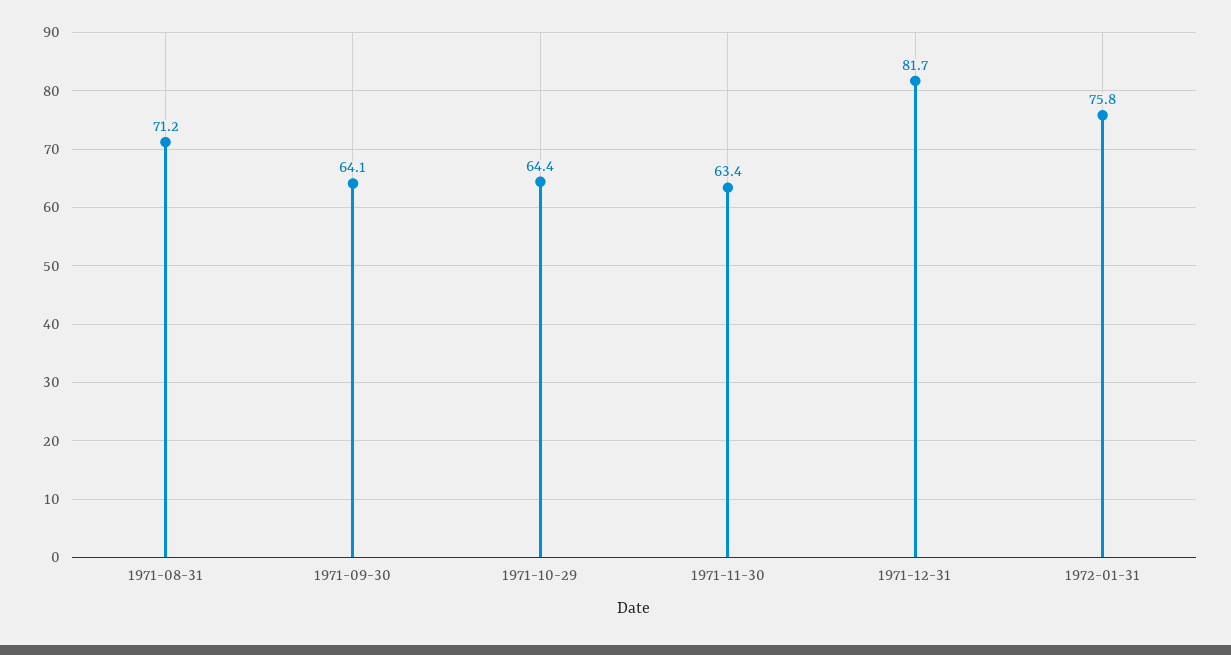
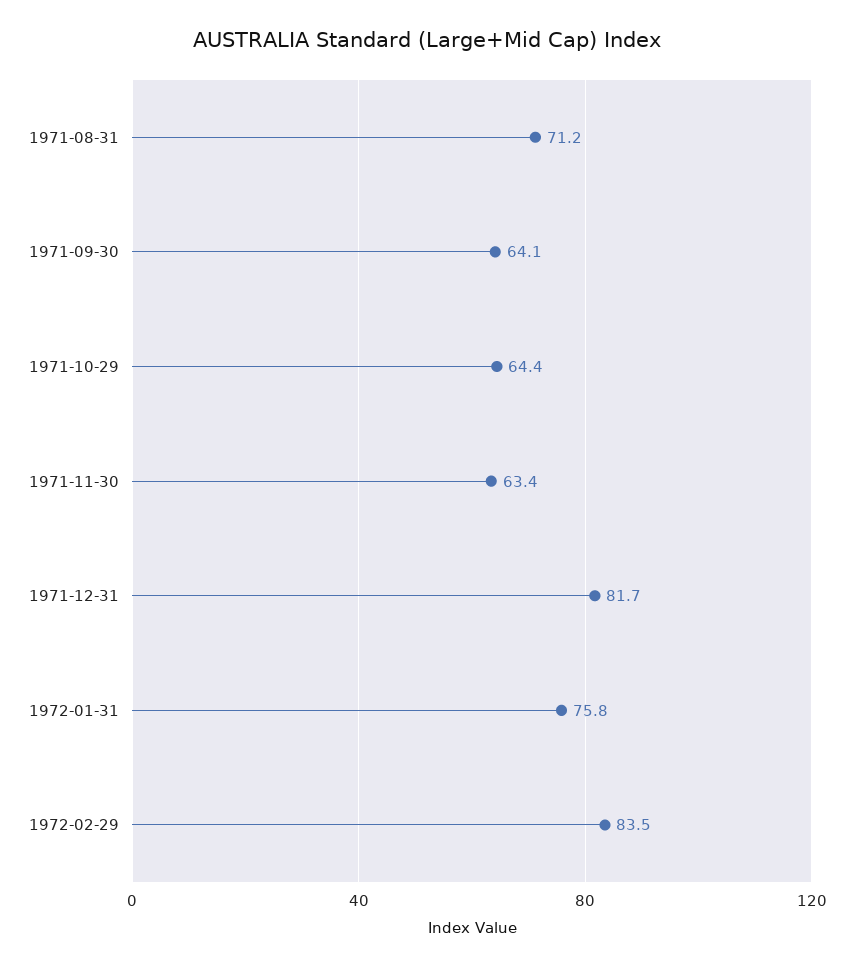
1972-02-29: none -> 83.5

